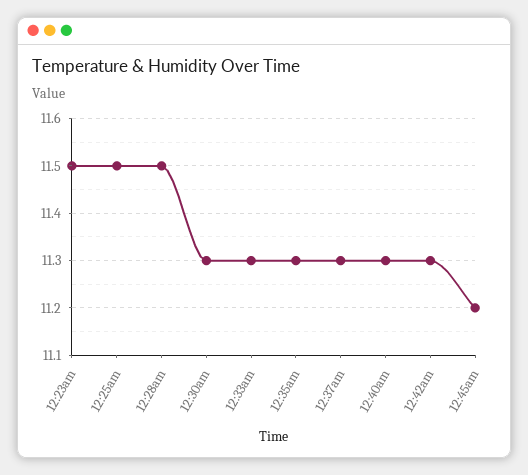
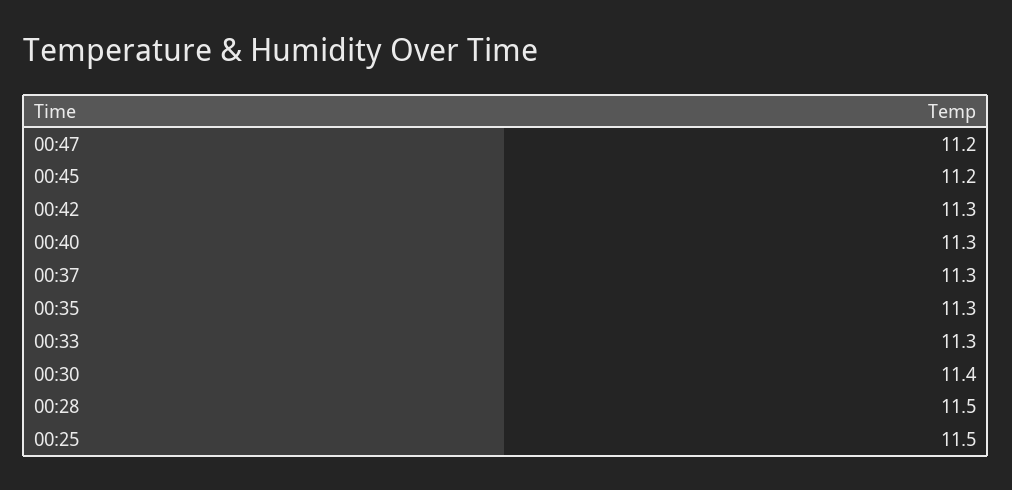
12:23am: 11.5 -> none
12:30am: 11.3 -> 11.4
00:47: none -> 11.2

